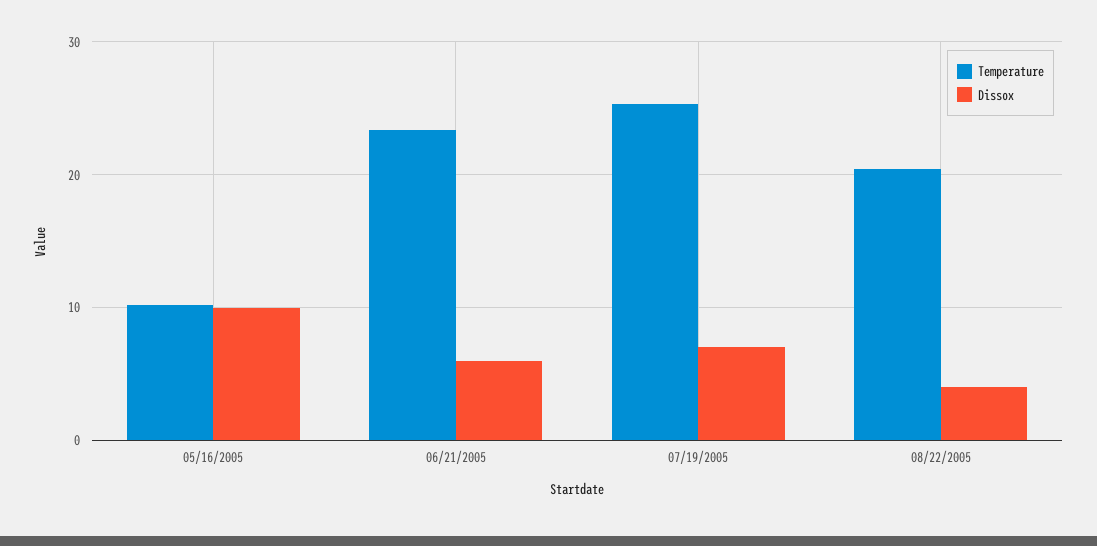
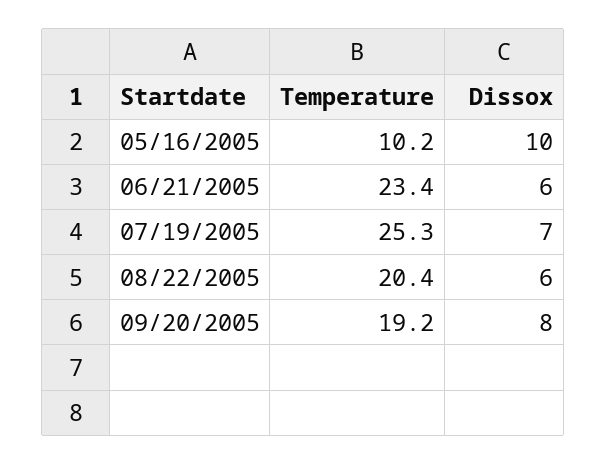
Dissox, 08/22/2005: 4 -> 6
Temperature, 09/20/2005: none -> 19.2
Dissox, 09/20/2005: none -> 8

